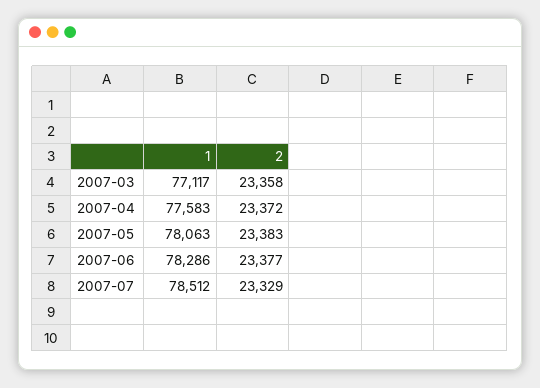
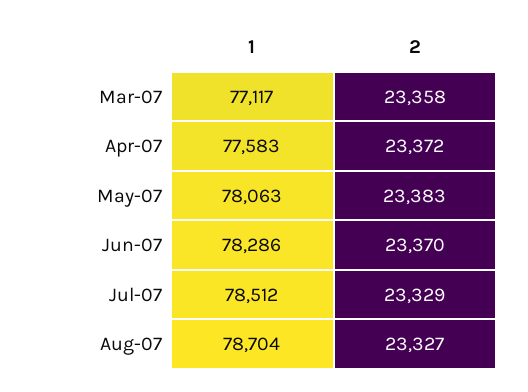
2, 2007-06: 23377 -> 23370
1, Aug-07: none -> 78704
2, Aug-07: none -> 23327

